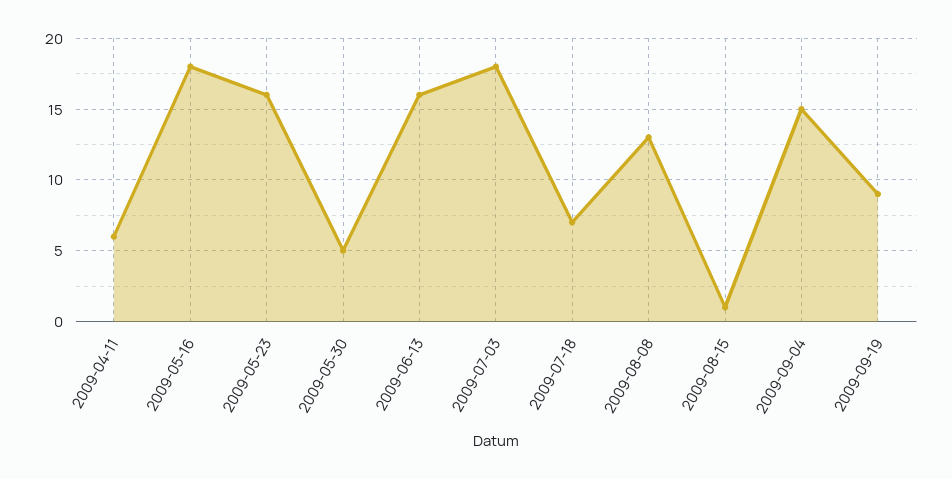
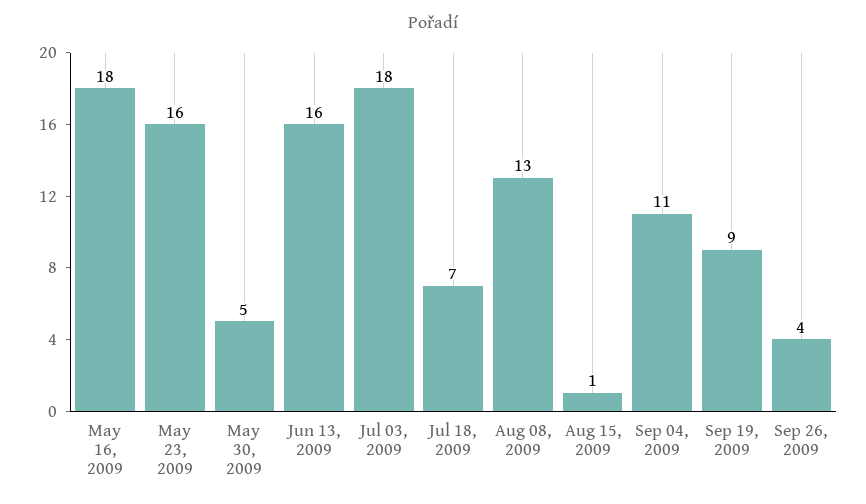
2009-04-11: 6 -> none
2009-09-04: 15 -> 11
Sep 26, 2009: none -> 4

